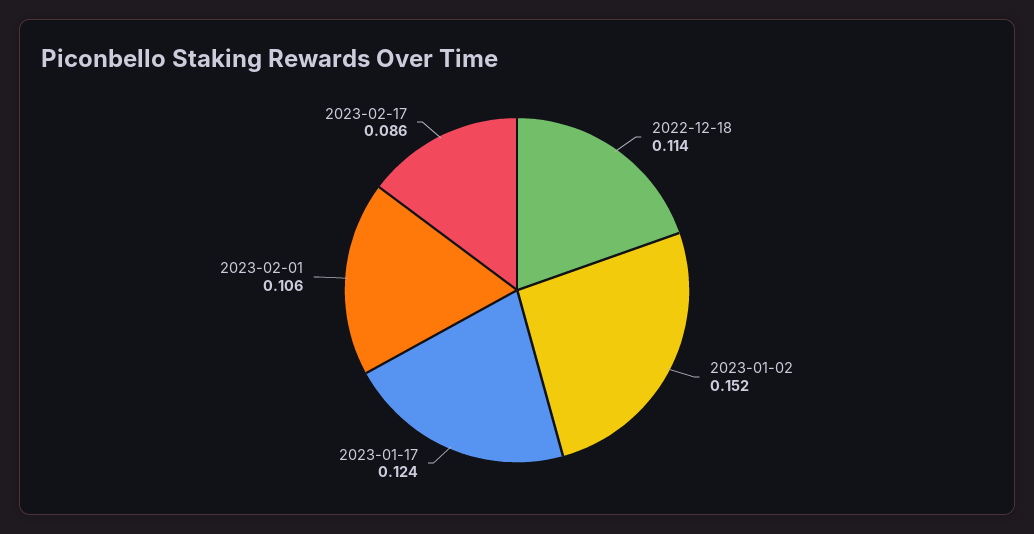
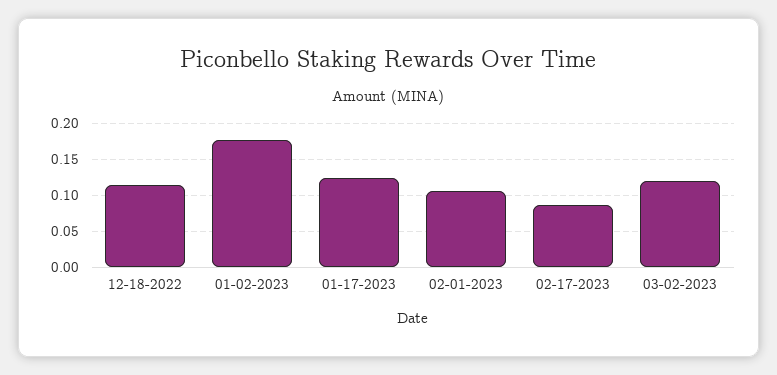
2023-01-02: 0.152 -> 0.18
03-02-2023: none -> 0.12

